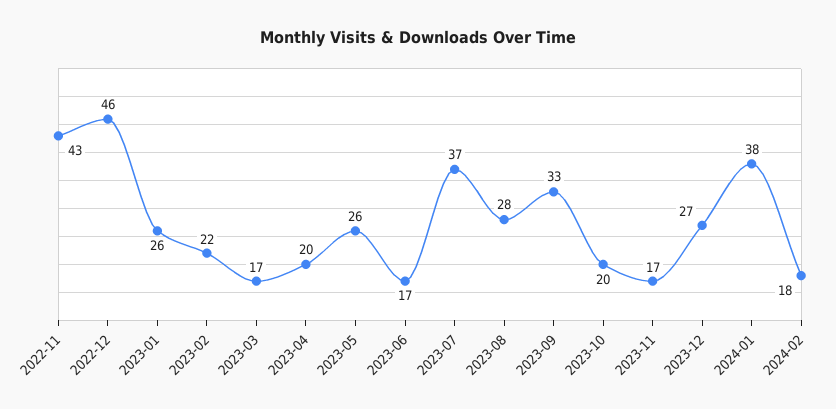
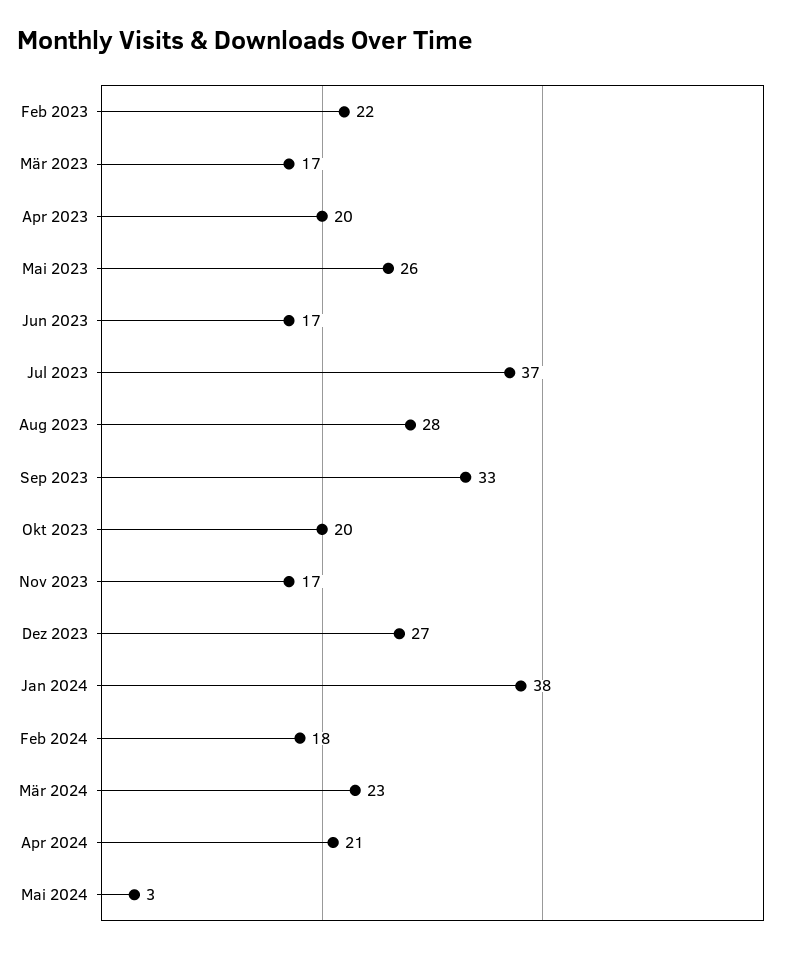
2022-11: 43 -> none
2022-12: 46 -> none
2023-01: 26 -> none
Mär 2024: none -> 23
Apr 2024: none -> 21
Mai 2024: none -> 3

